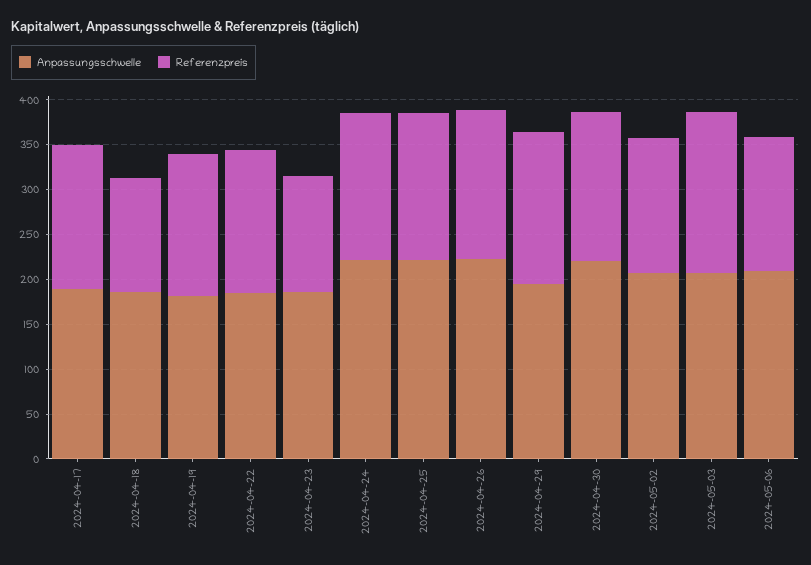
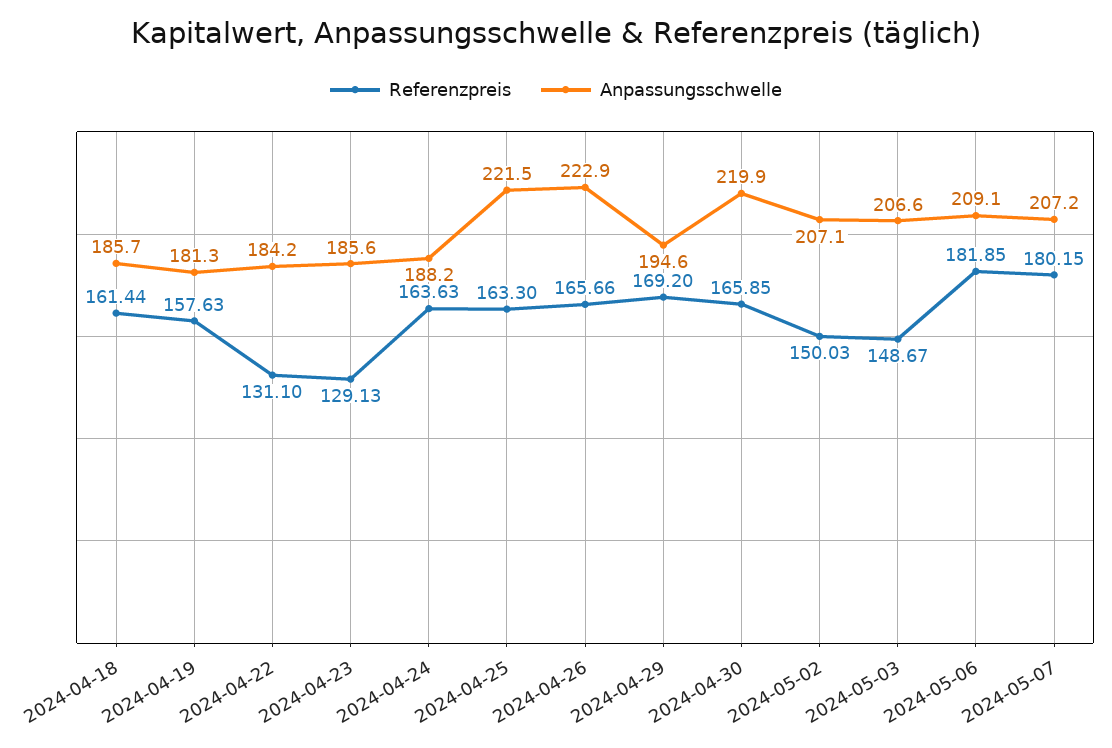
Anpassungsschwelle, 2024-04-17: 190 -> none
Referenzpreis, 2024-04-17: 160 -> none
Referenzpreis, 2024-04-18: 130 -> 161.44
Referenzpreis, 2024-04-22: 160 -> 131.1
Anpassungsschwelle, 2024-04-24: 220 -> 188.2
Referenzpreis, 2024-05-03: 180 -> 148.67
Referenzpreis, 2024-05-06: 150 -> 181.85
Referenzpreis, 2024-05-07: none -> 180.15
Anpassungsschwelle, 2024-05-07: none -> 207.2

